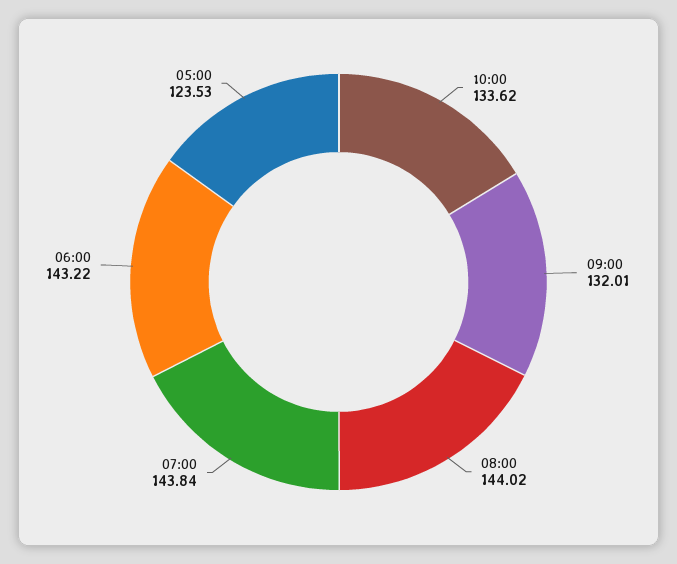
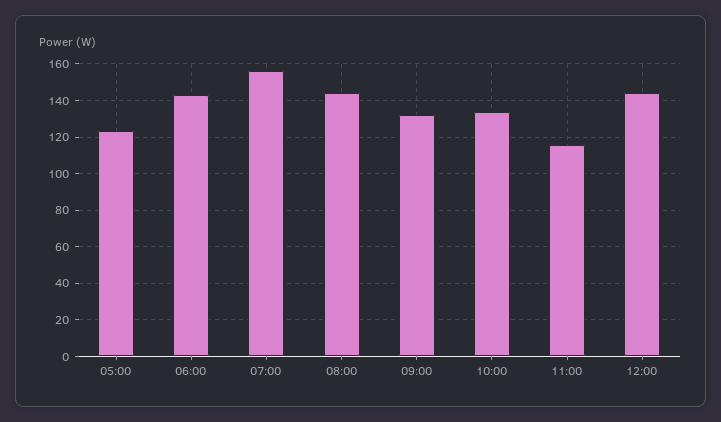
07:00: 143.84 -> 155
11:00: none -> 115
12:00: none -> 145

